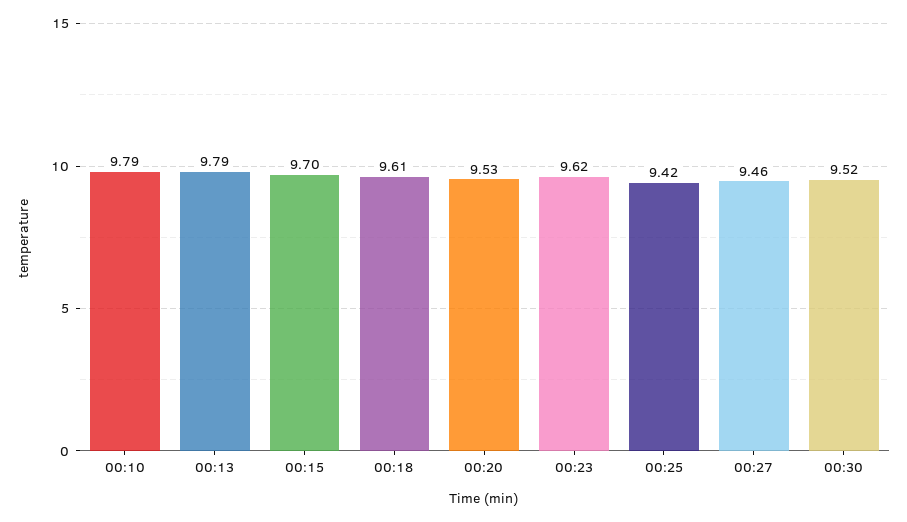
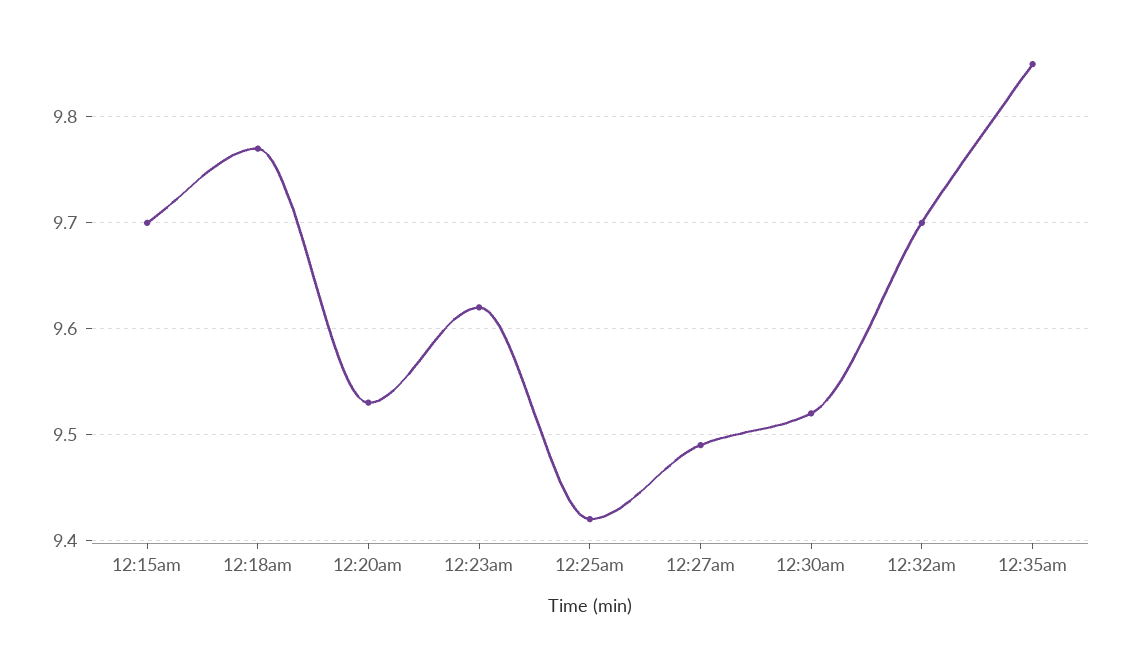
00:10: 9.79 -> none
00:13: 9.79 -> none
00:18: 9.61 -> 9.77
00:27: 9.46 -> 9.49
12:32am: none -> 9.7
12:35am: none -> 9.85

